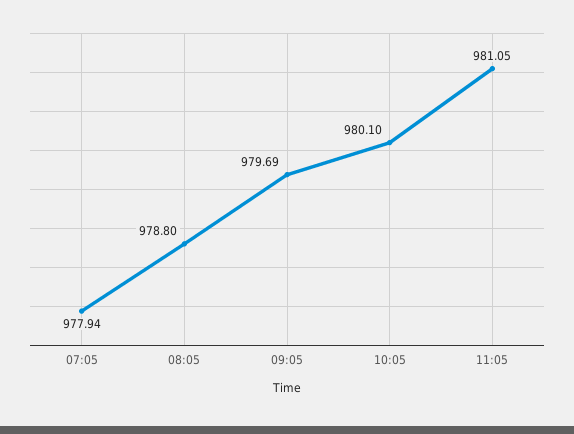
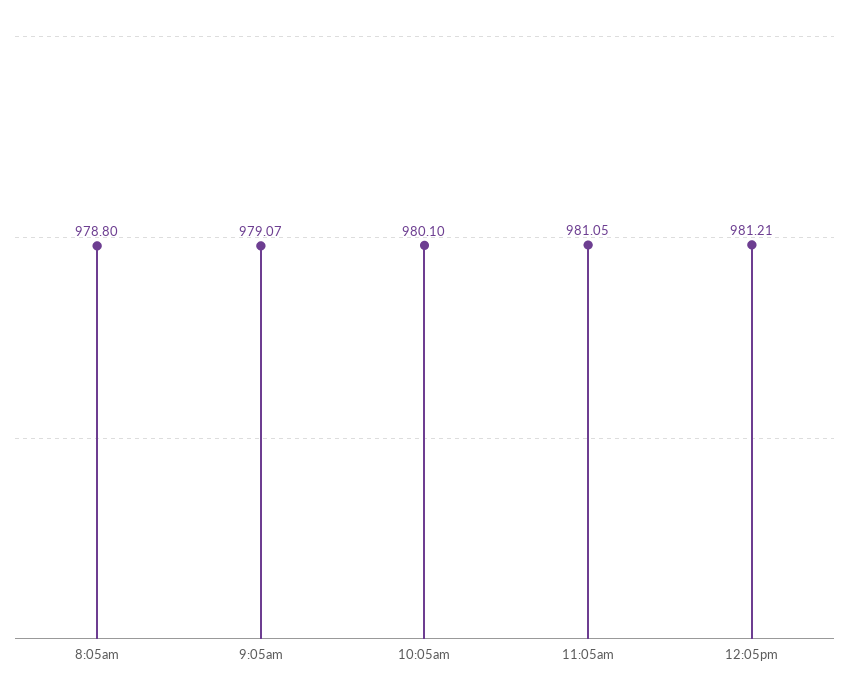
07:05: 977.94 -> none
09:05: 979.69 -> 979.07
12:05pm: none -> 981.21

